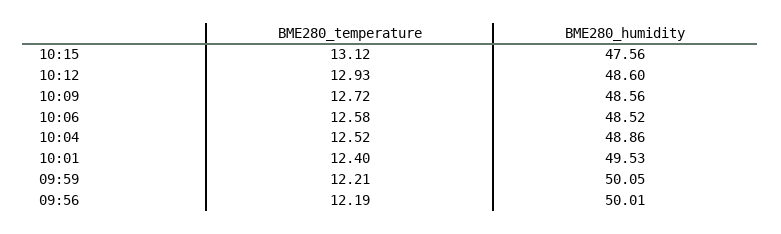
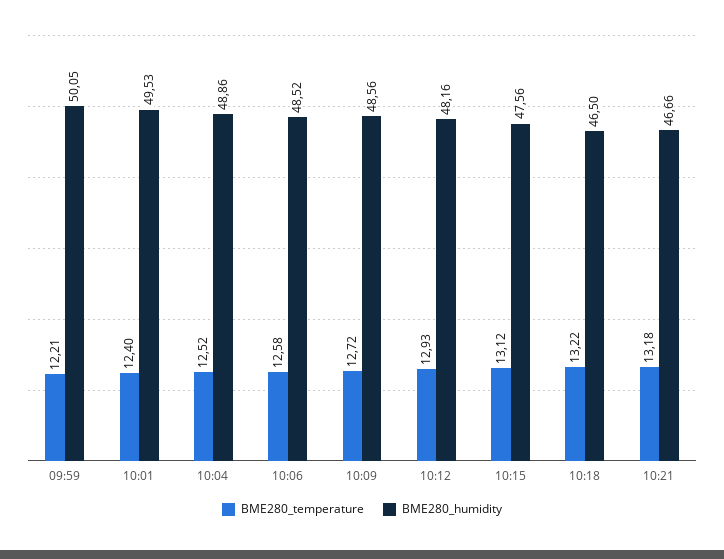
BME280_humidity, 10:12: 48.6 -> 48.16
BME280_temperature, 09:56: 12.19 -> none
BME280_humidity, 09:56: 50.01 -> none
BME280_temperature, 10:18: none -> 13.22
BME280_humidity, 10:18: none -> 46.5
BME280_temperature, 10:21: none -> 13.18
BME280_humidity, 10:21: none -> 46.66

